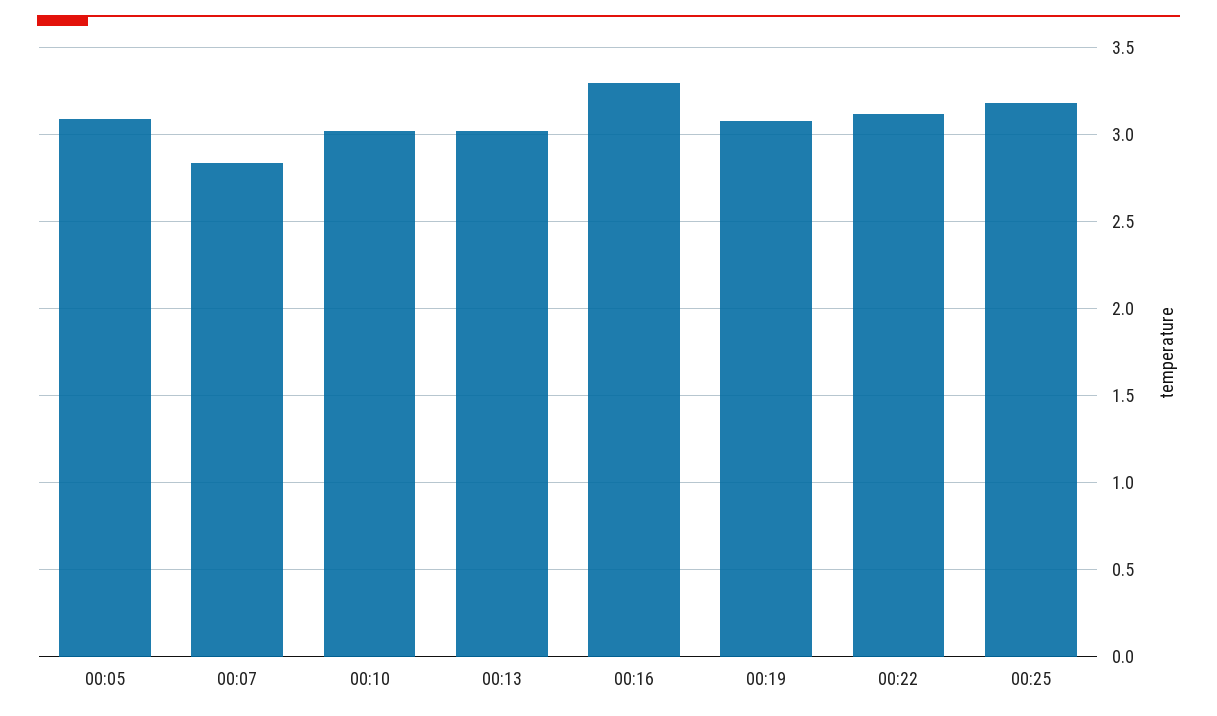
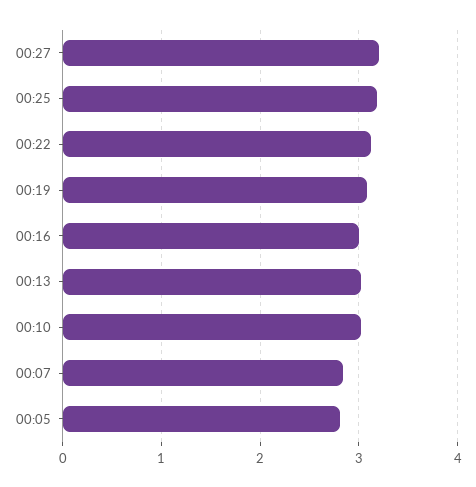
00:05: 3.1 -> 2.8
00:16: 3.3 -> 3
00:27: none -> 3.2

